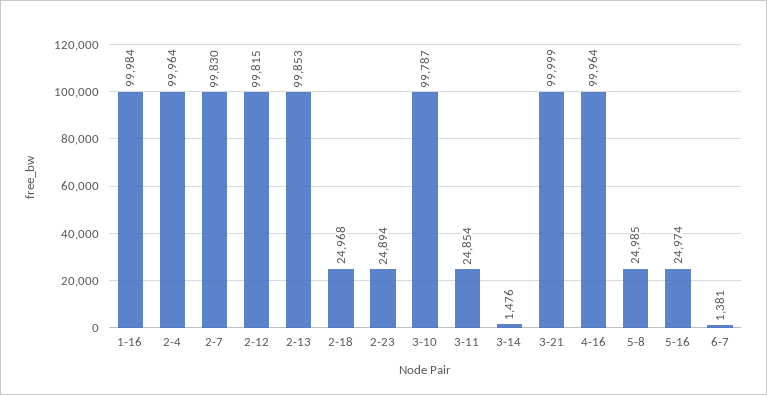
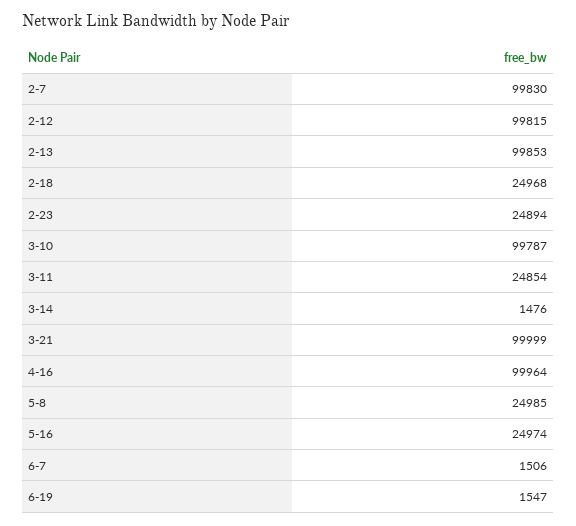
1-16: 99984 -> none
2-4: 99964 -> none
6-7: 1381 -> 1506
6-19: none -> 1547

